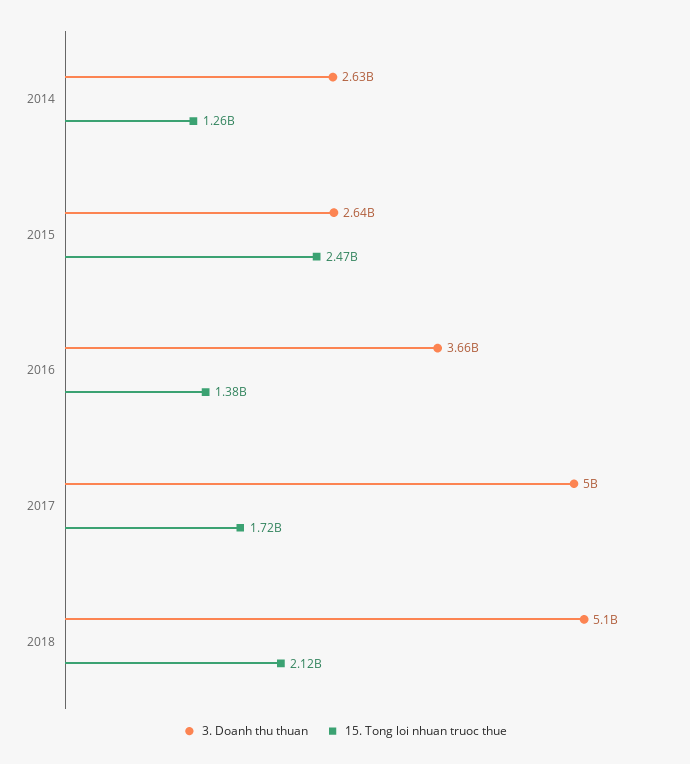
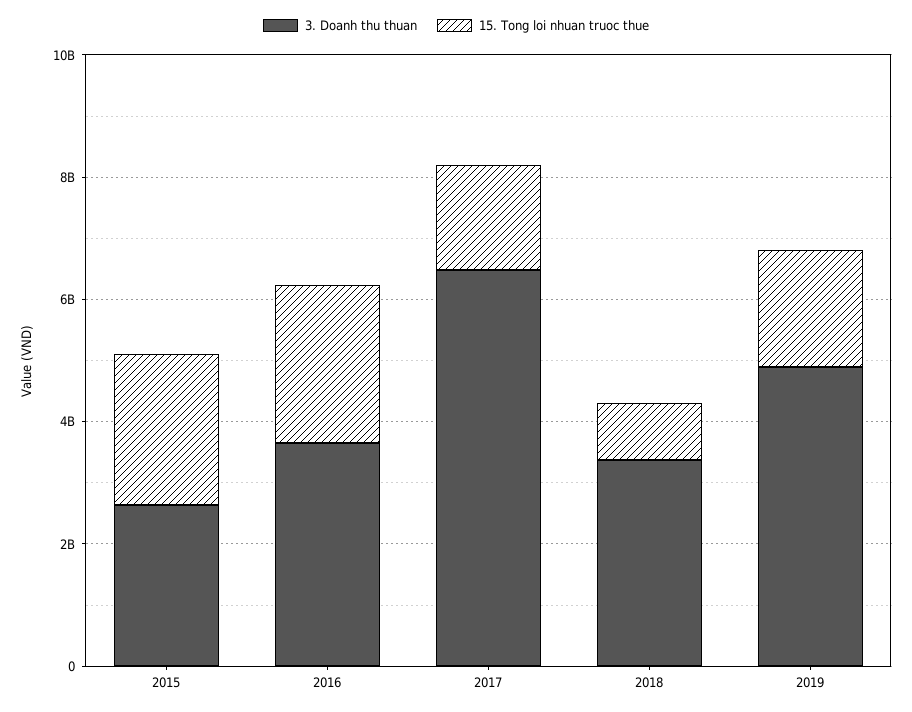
3. Doanh thu thuan, 2014: 2630000000 -> none
15. Tong loi nhuan truoc thue, 2014: 1260000000 -> none
15. Tong loi nhuan truoc thue, 2016: 1380000000 -> 2500000000
3. Doanh thu thuan, 2017: 5000000000 -> 6500000000
3. Doanh thu thuan, 2018: 5100000000 -> 3500000000
15. Tong loi nhuan truoc thue, 2018: 2120000000 -> 1000000000
3. Doanh thu thuan, 2019: none -> 5000000000
15. Tong loi nhuan truoc thue, 2019: none -> 2000000000

